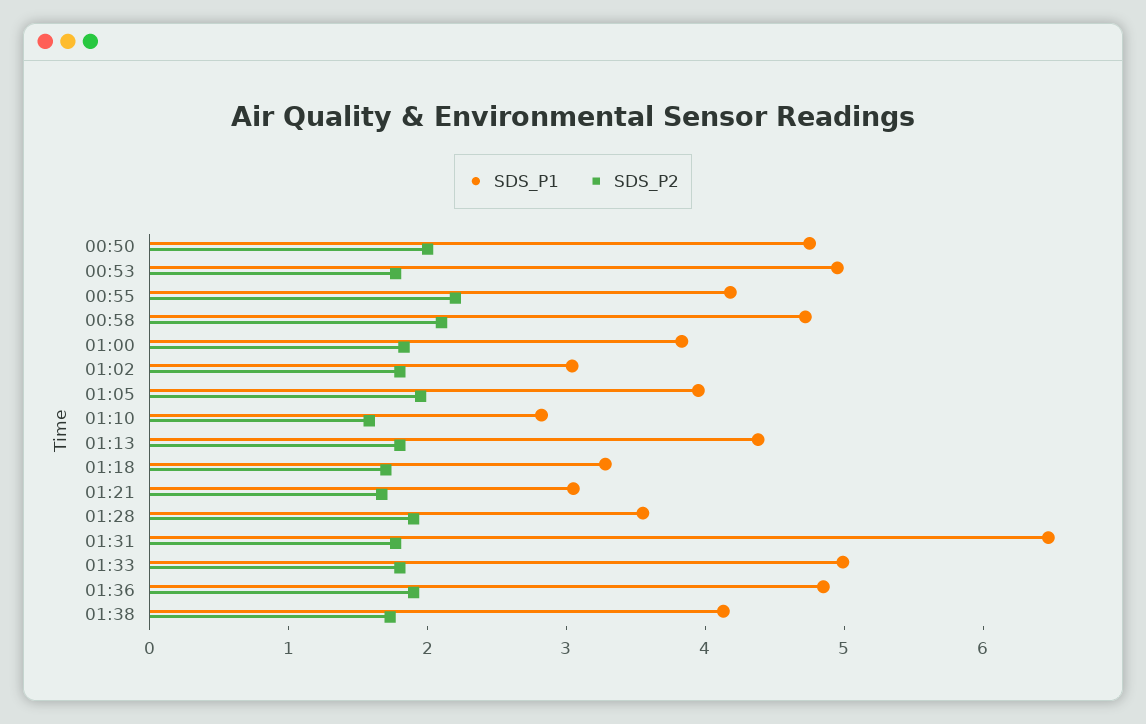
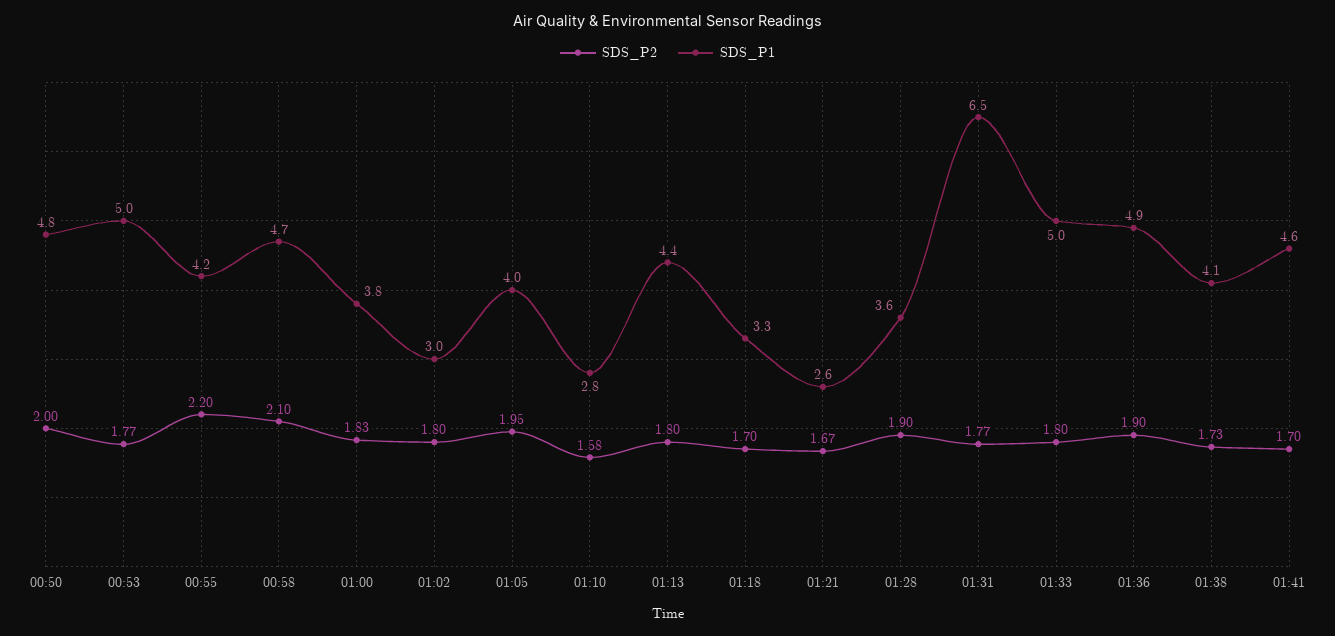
SDS_P1, 01:21: 3 -> 2.6
SDS_P2, 01:41: none -> 1.7
SDS_P1, 01:41: none -> 4.6

